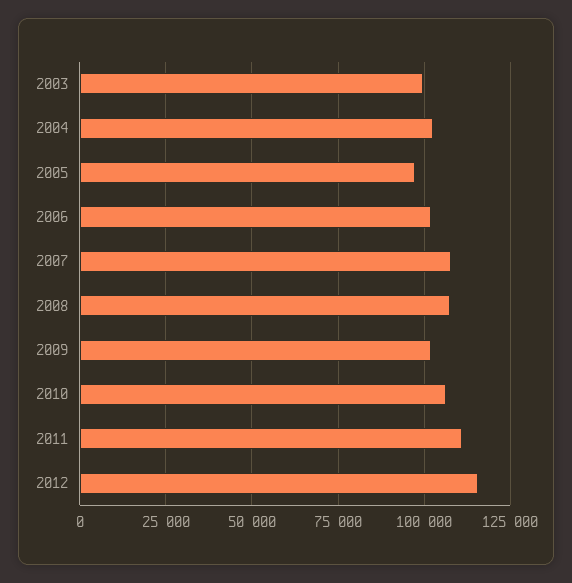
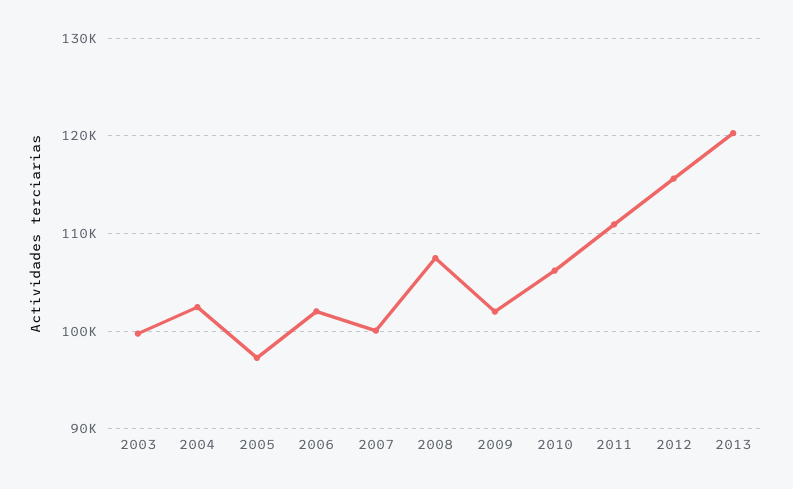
2007: 107500 -> 100000
2013: none -> 120000

